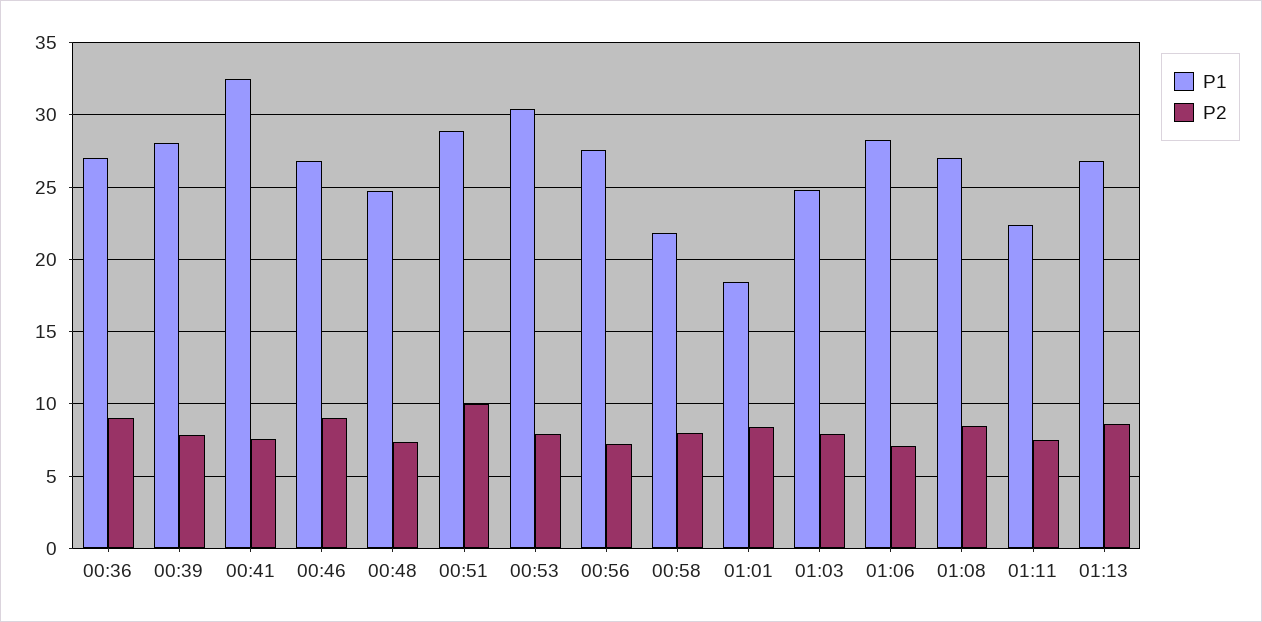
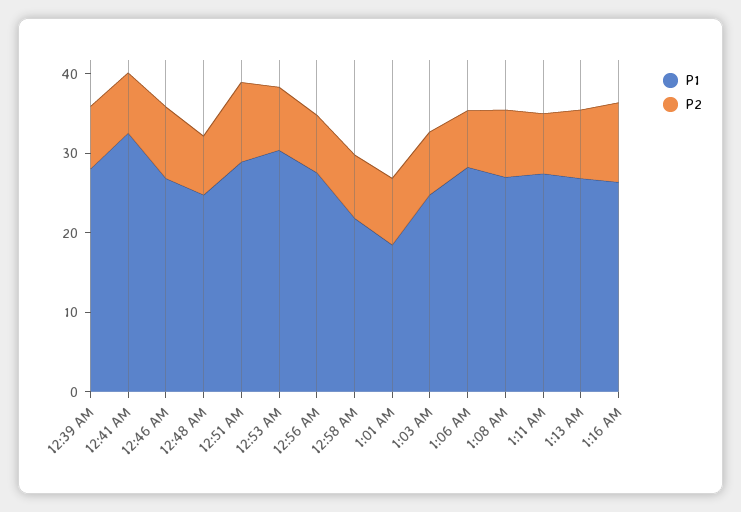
P1, 00:36: 27 -> none
P2, 00:36: 9 -> none
P1, 01:11: 22.5 -> 28
P1, 1:16 AM: none -> 26
P2, 1:16 AM: none -> 10

